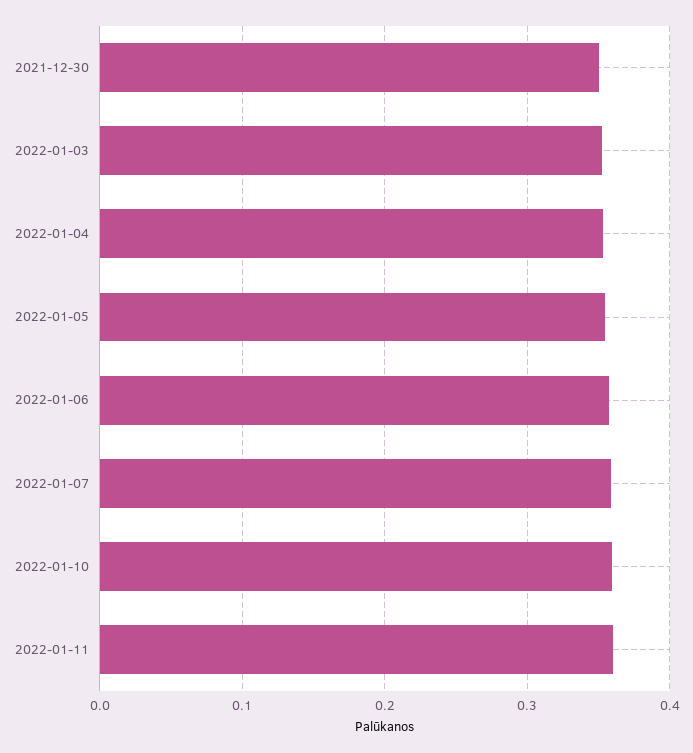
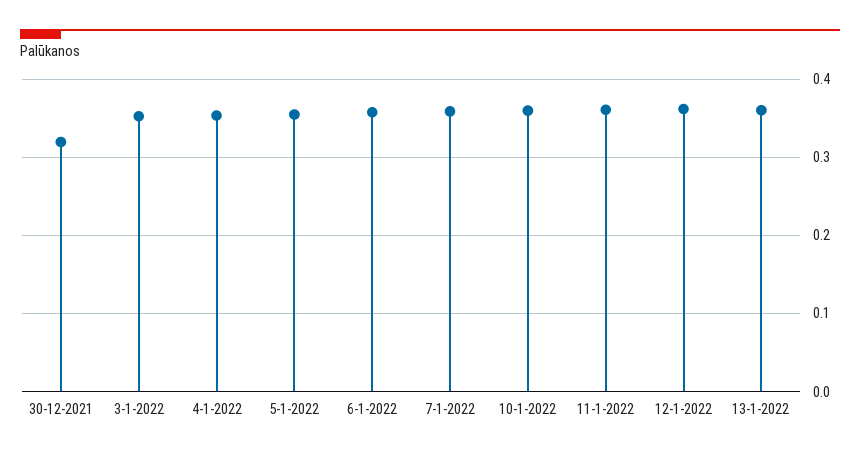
2021-12-30: 0.35 -> 0.32
12-1-2022: none -> 0.36
13-1-2022: none -> 0.36

